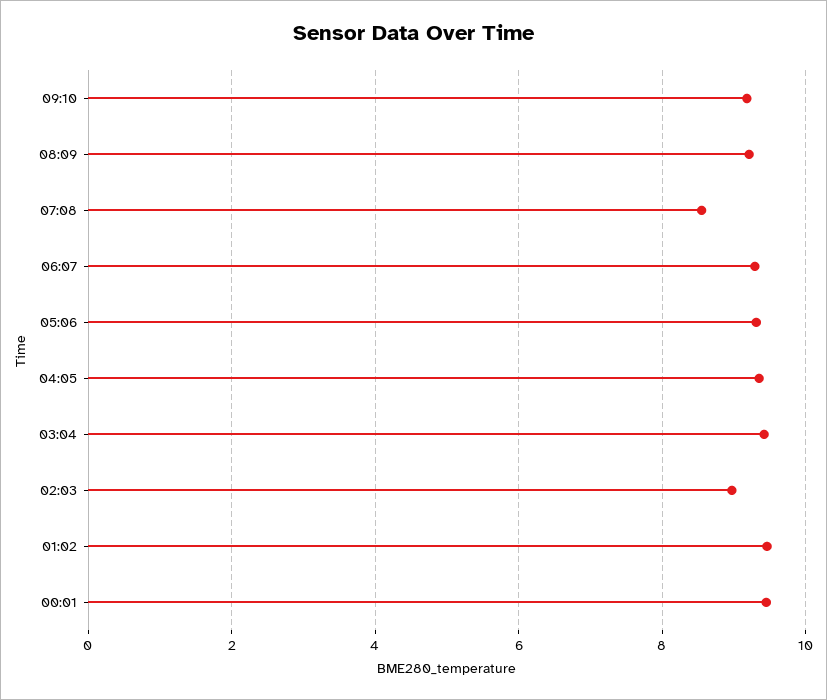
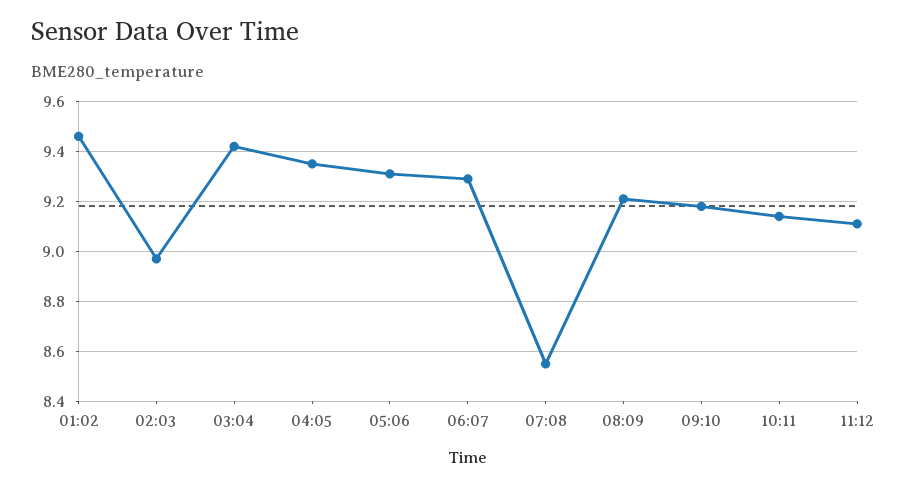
00:01: 9.4 -> none
10:11: none -> 9.15
11:12: none -> 9.1

